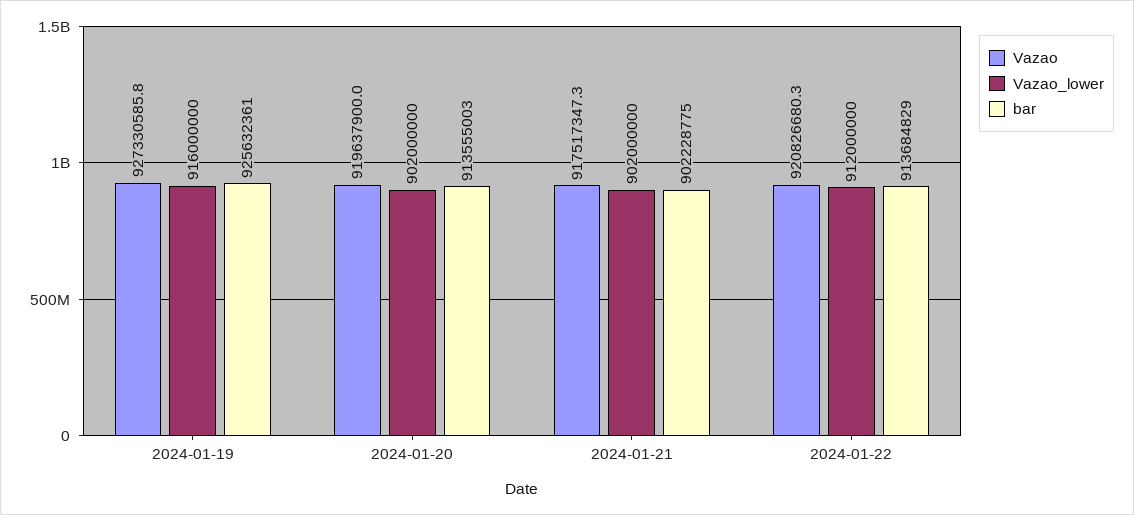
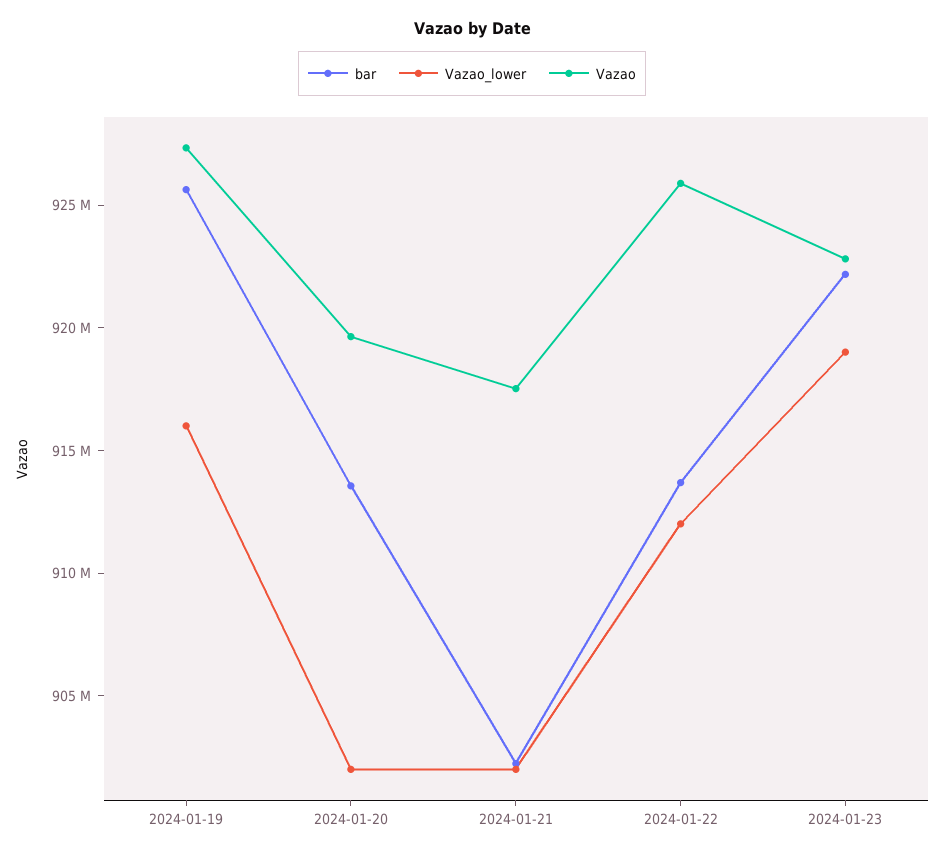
Vazao, 2024-01-22: 920826680.3 -> 926000000
bar, 2024-01-23: none -> 922000000
Vazao_lower, 2024-01-23: none -> 919000000
Vazao, 2024-01-23: none -> 923000000

